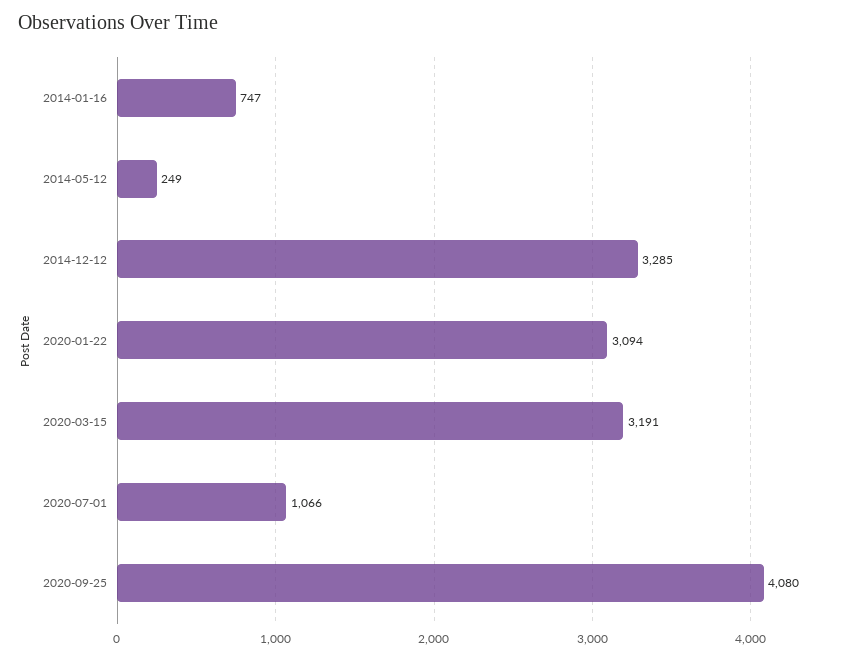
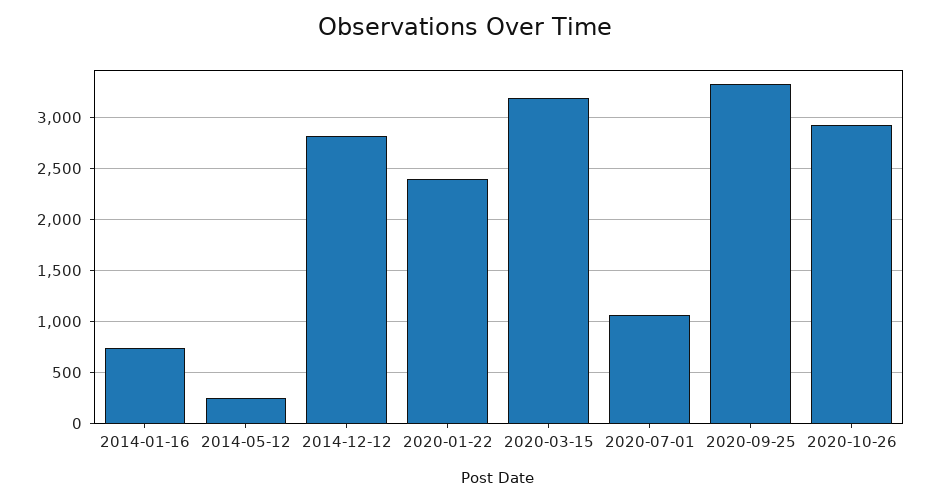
2014-12-12: 3285 -> 2800
2020-01-22: 3094 -> 2400
2020-09-25: 4080 -> 3300
2020-10-26: none -> 2900

